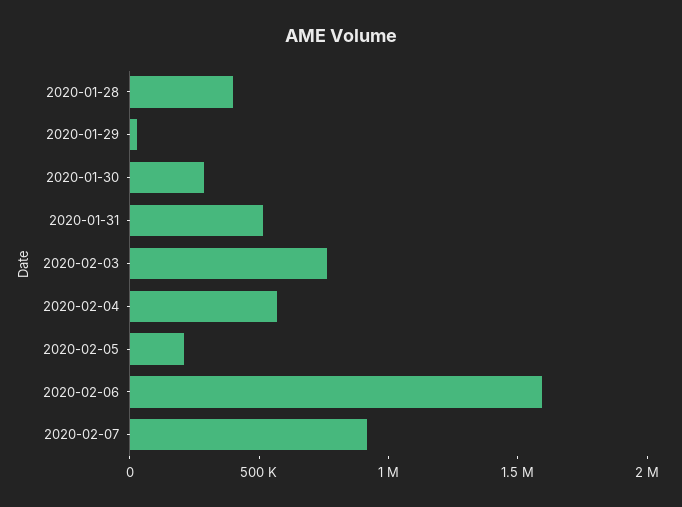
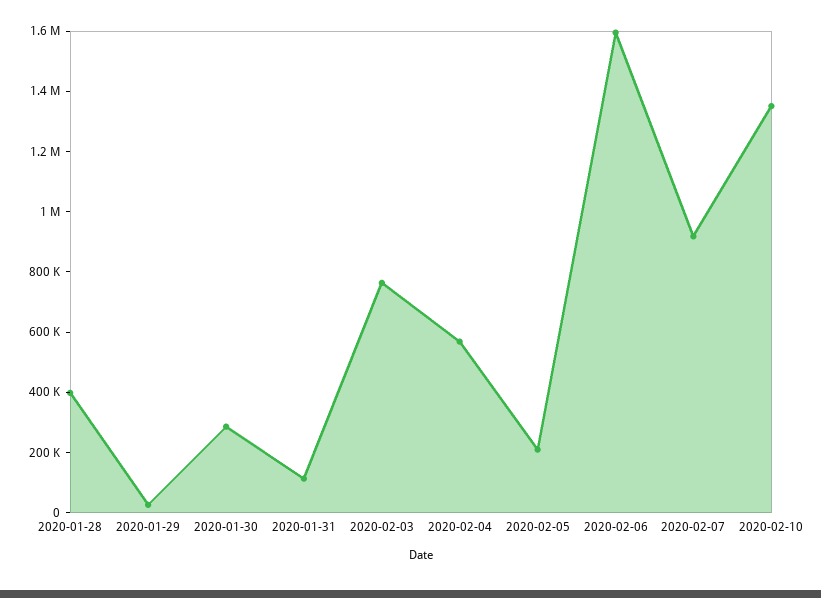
2020-01-31: 500000 -> 100000
2020-02-10: none -> 1350000

